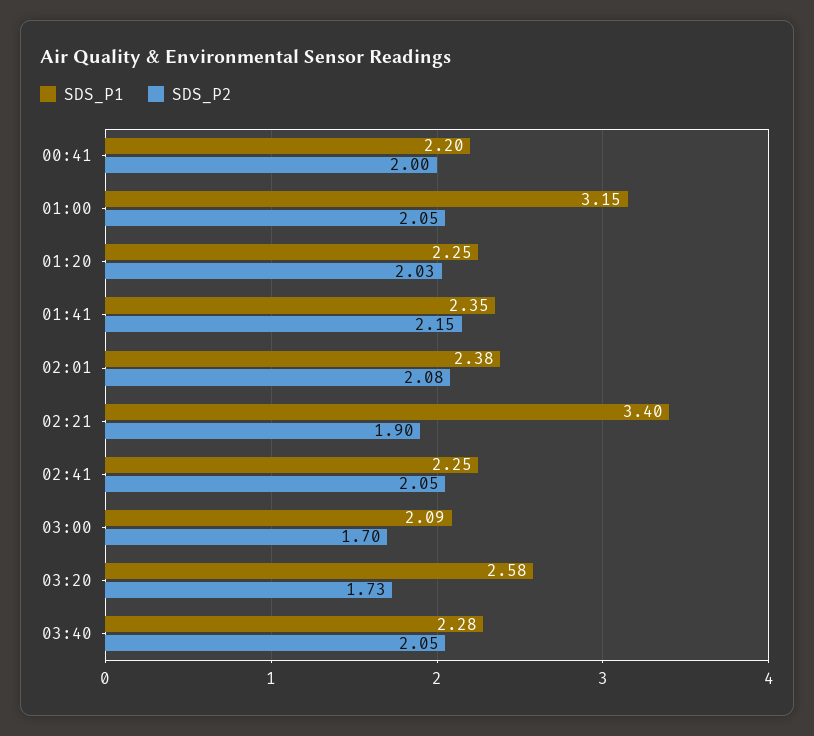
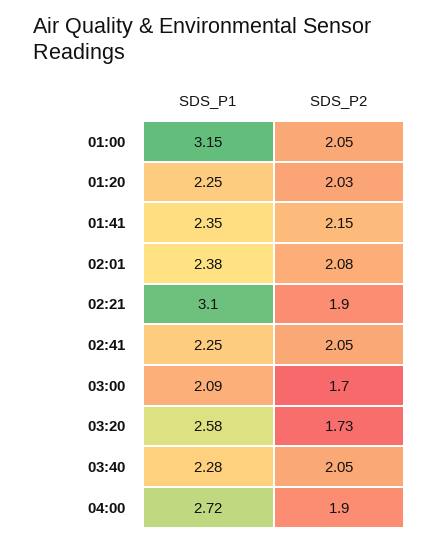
SDS_P1, 00:41: 2.2 -> none
SDS_P2, 00:41: 2 -> none
SDS_P1, 02:21: 3.4 -> 3.1
SDS_P1, 04:00: none -> 2.72
SDS_P2, 04:00: none -> 1.9

